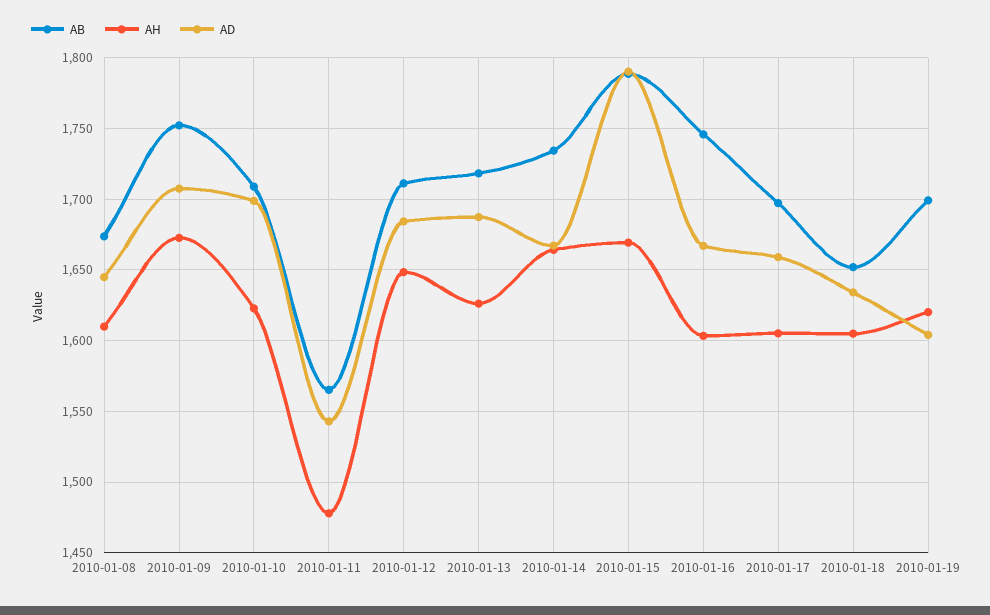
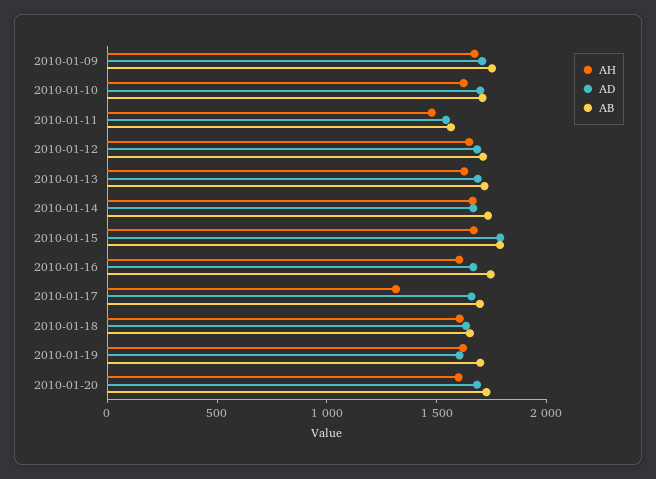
AB, 2010-01-08: 1675 -> none
AH, 2010-01-08: 1610 -> none
AD, 2010-01-08: 1645 -> none
AH, 2010-01-17: 1605 -> 1300
AH, 2010-01-20: none -> 1600
AD, 2010-01-20: none -> 1700
AB, 2010-01-20: none -> 1700

